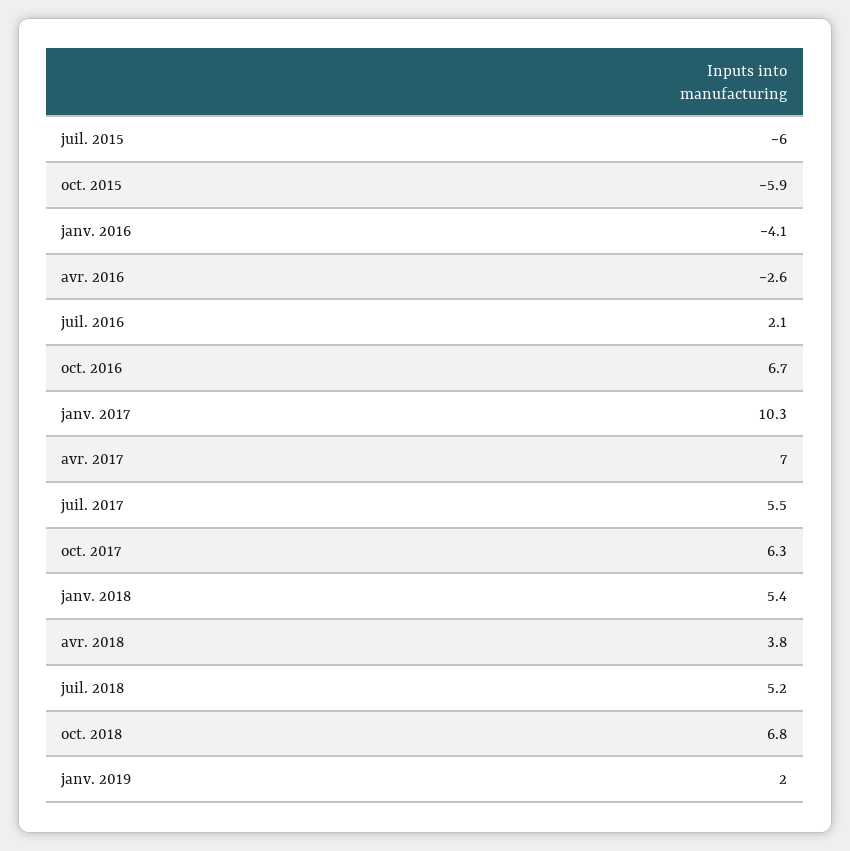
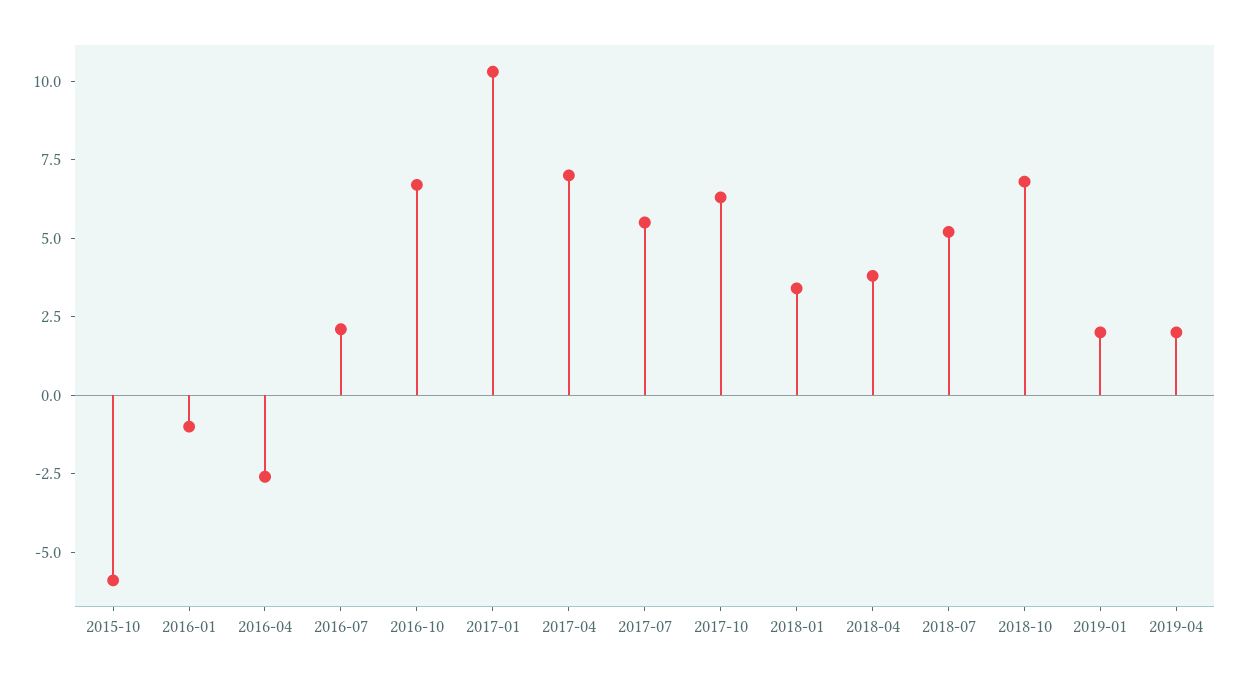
juil. 2015: -6 -> none
janv. 2016: -4.1 -> -1
janv. 2018: 5.4 -> 3.5
2019-04: none -> 2

